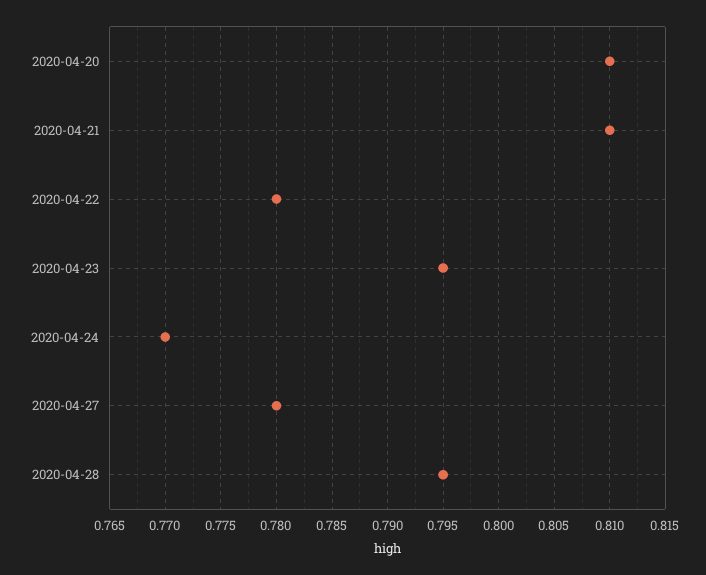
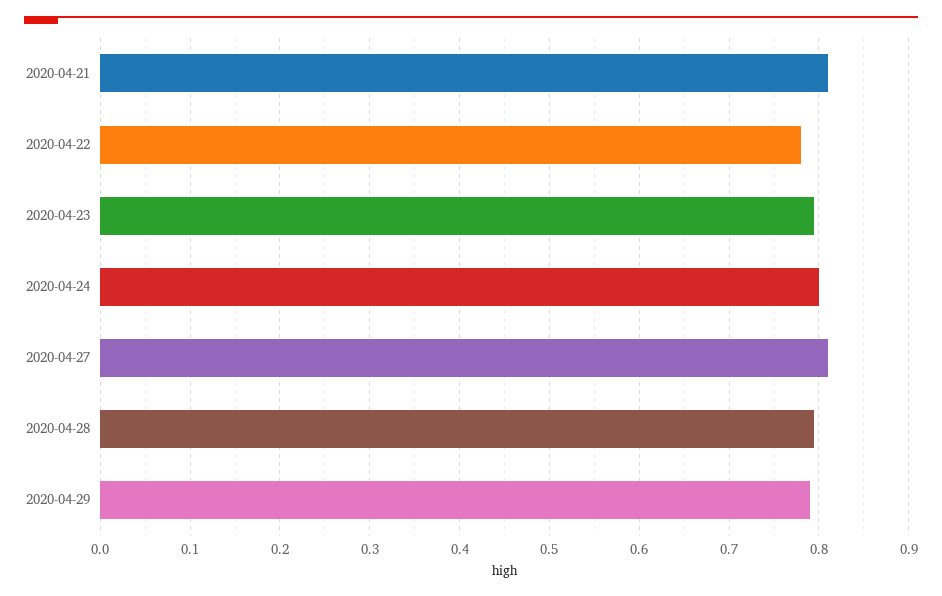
2020-04-20: 0.81 -> none
2020-04-24: 0.77 -> 0.8
2020-04-27: 0.78 -> 0.81
2020-04-29: none -> 0.79

